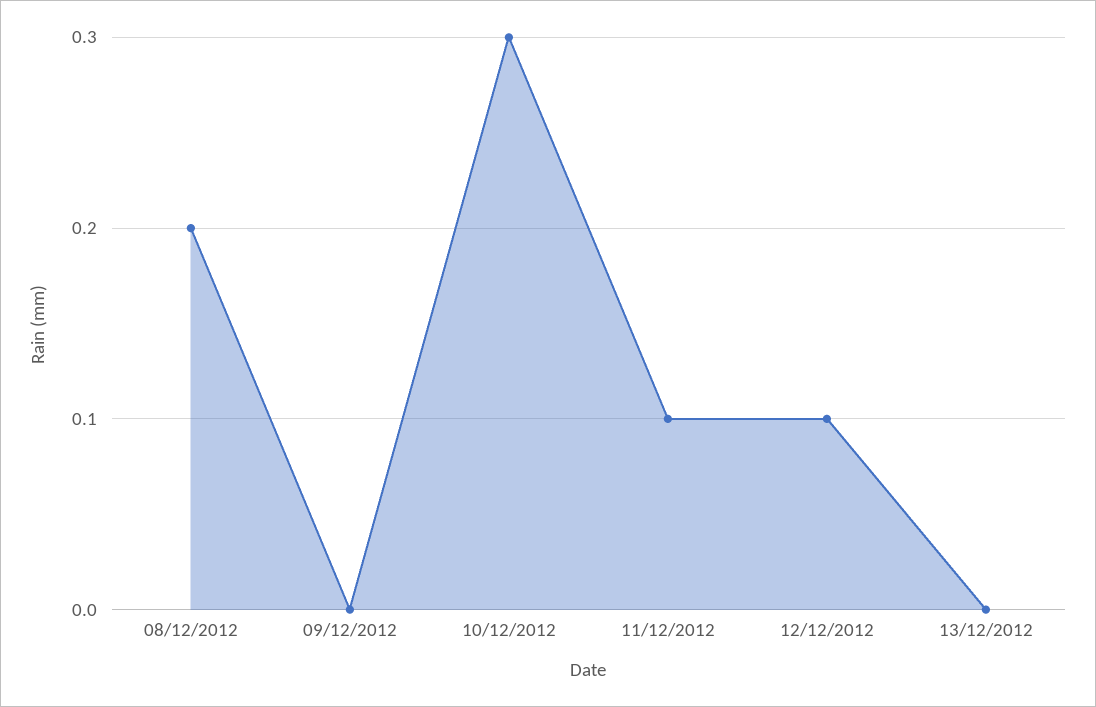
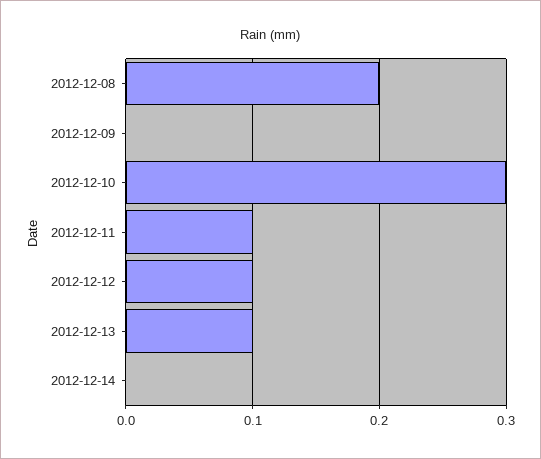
13/12/2012: 0 -> 0.1
2012-12-14: none -> 0

